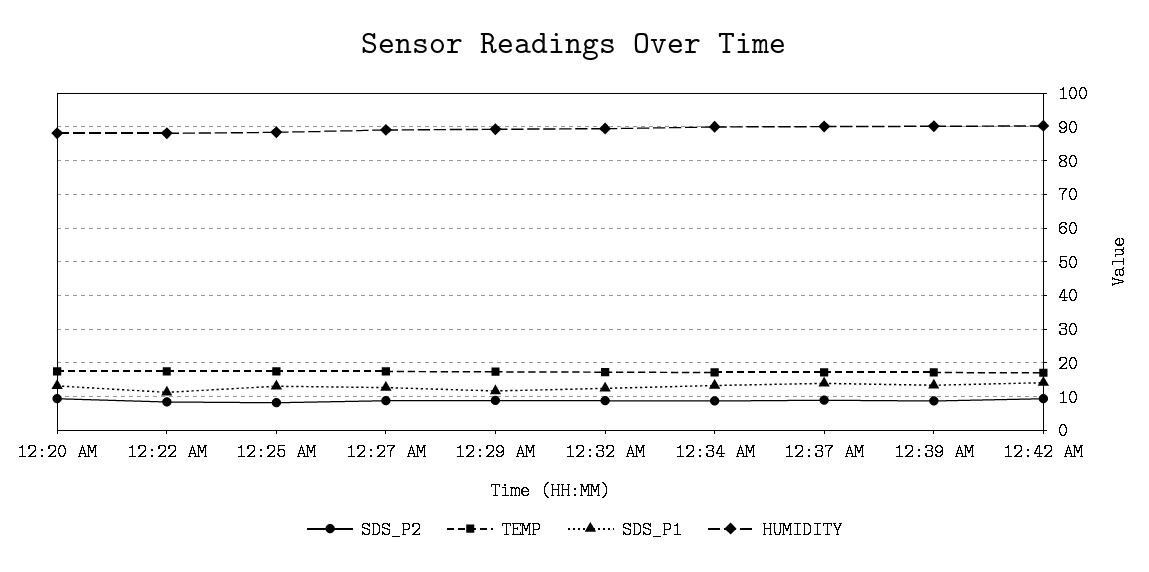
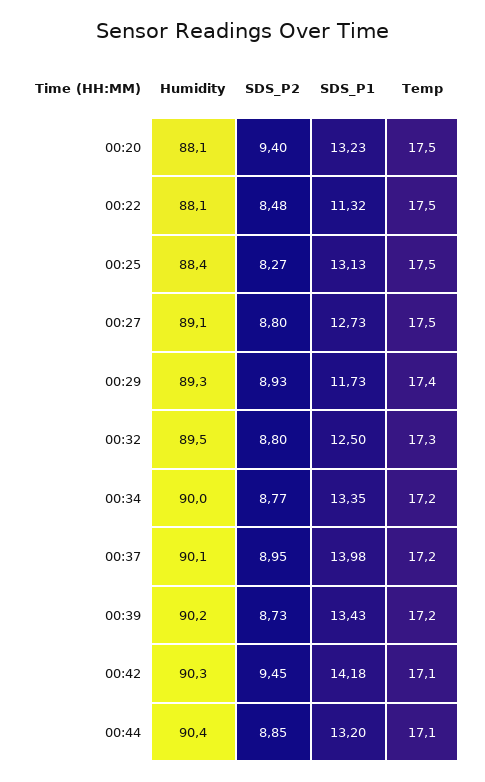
HUMIDITY, 00:44: none -> 90.4
SDS_P2, 00:44: none -> 8.85
SDS_P1, 00:44: none -> 13.2
TEMP, 00:44: none -> 17.1

